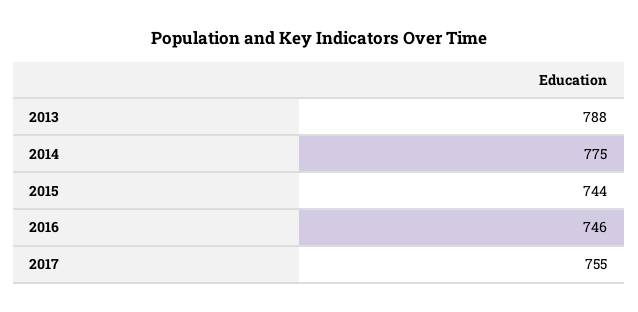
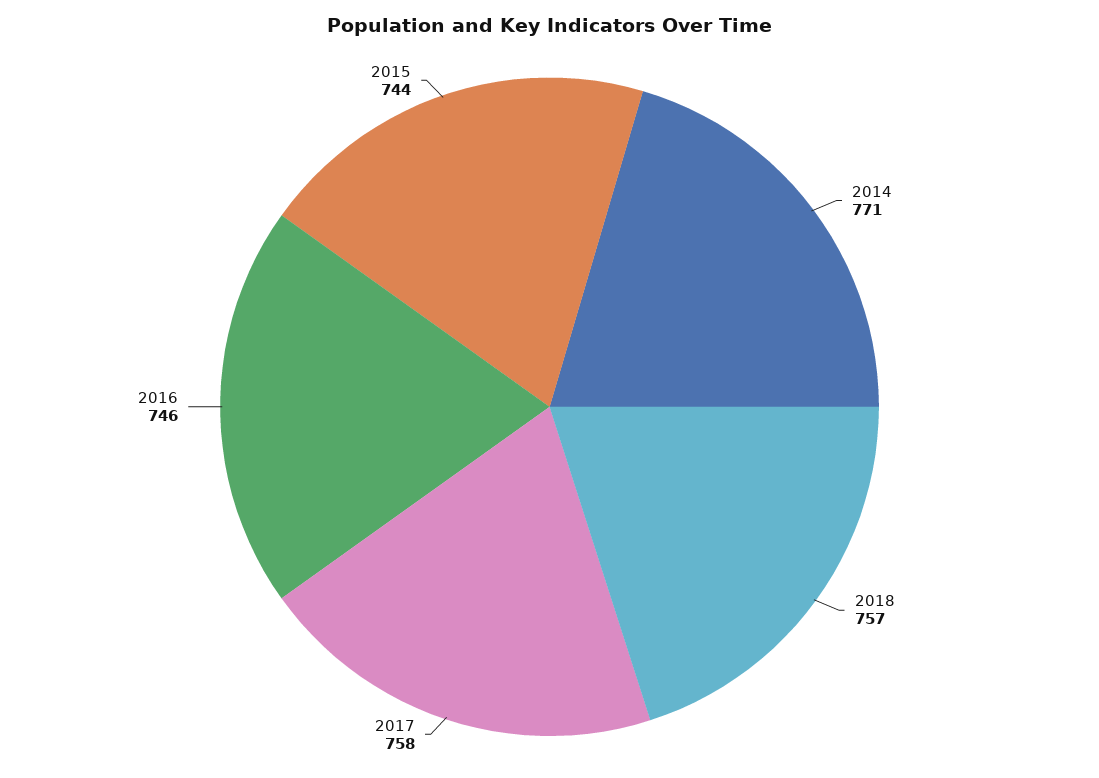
2013: 788 -> none
2014: 775 -> 771
2017: 755 -> 758
2018: none -> 757

